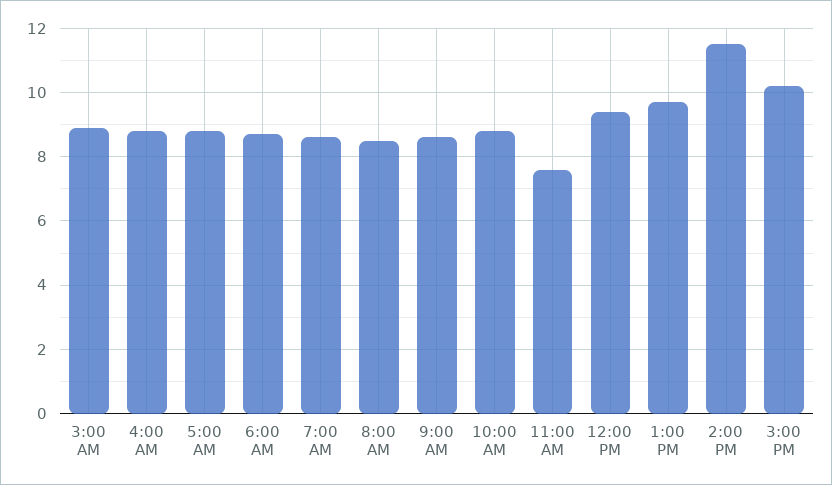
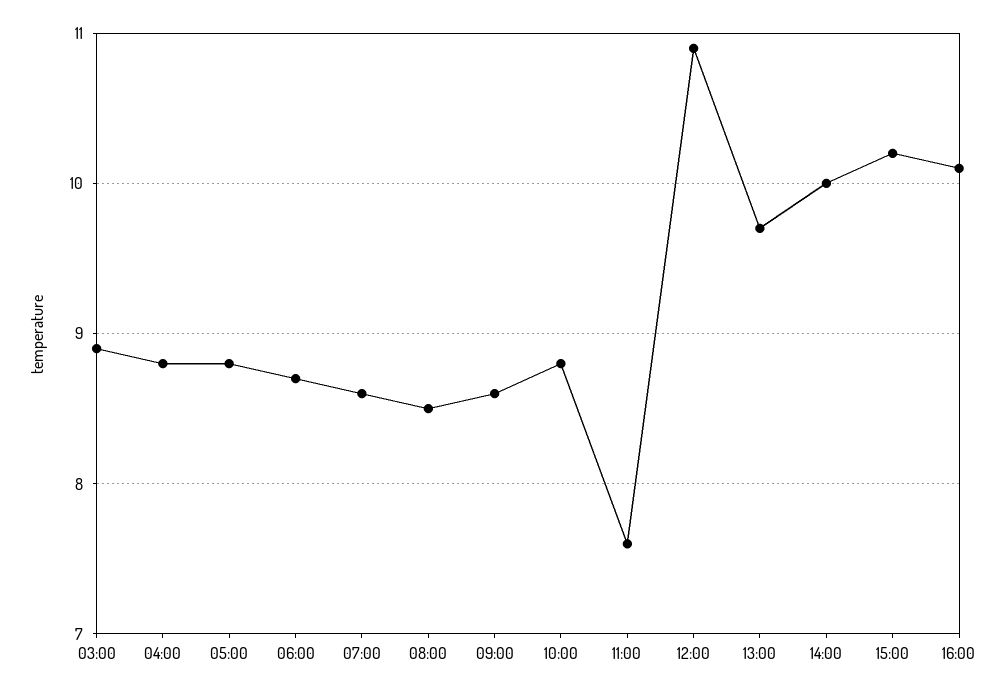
12:00 PM: 9.5 -> 10.9
2:00 PM: 11.5 -> 10
16:00: none -> 10.1

